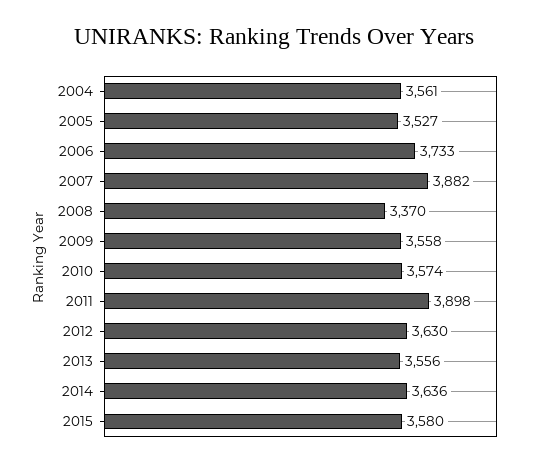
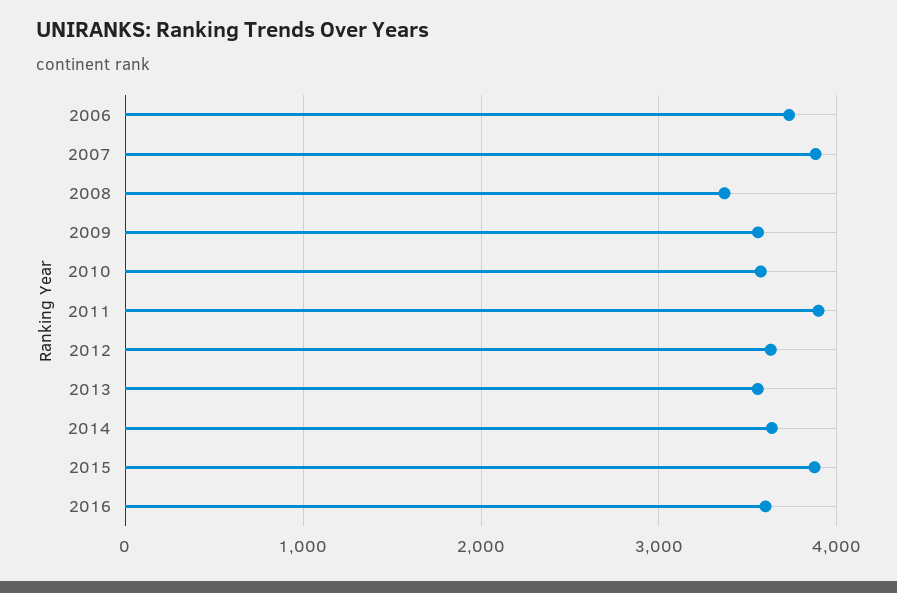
2004: 3561 -> none
2005: 3527 -> none
2015: 3580 -> 3900
2016: none -> 3600

